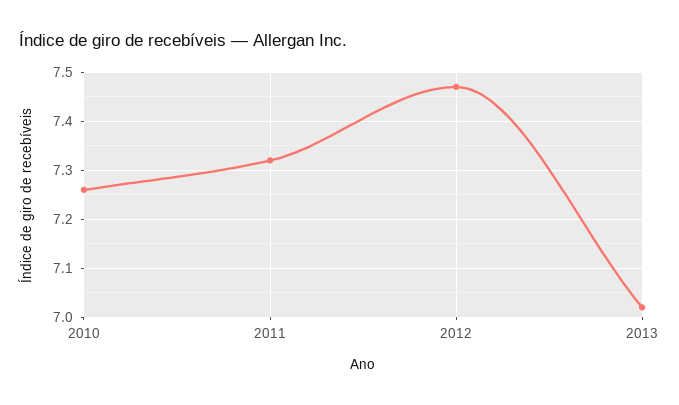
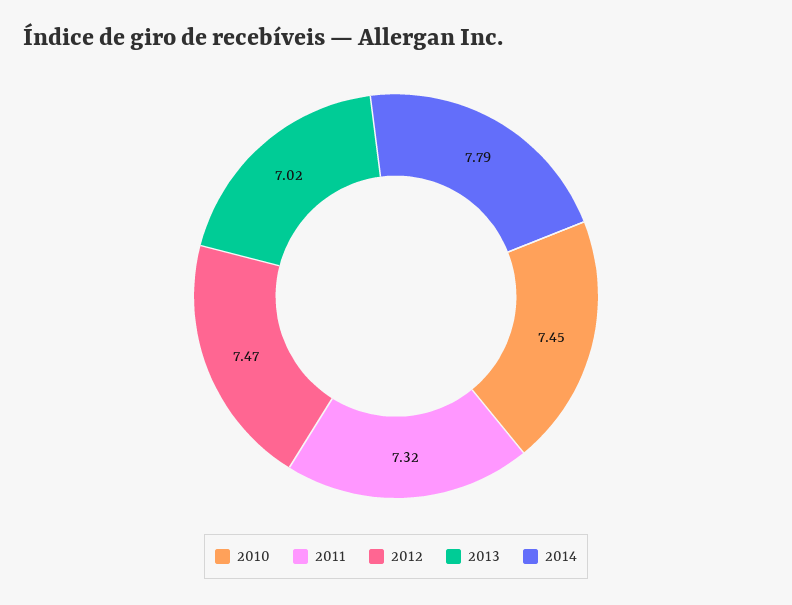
2010: 7.25 -> 7.45
2014: none -> 7.79

